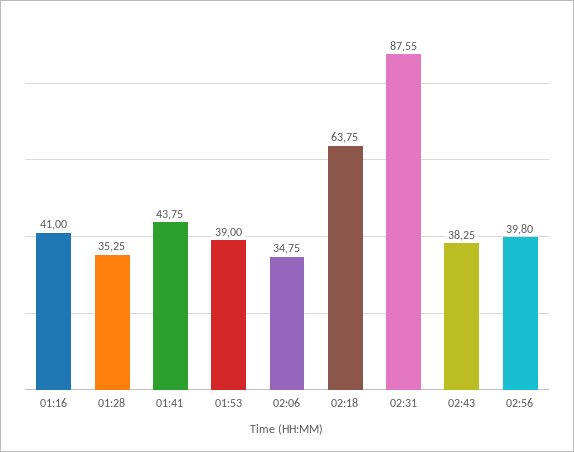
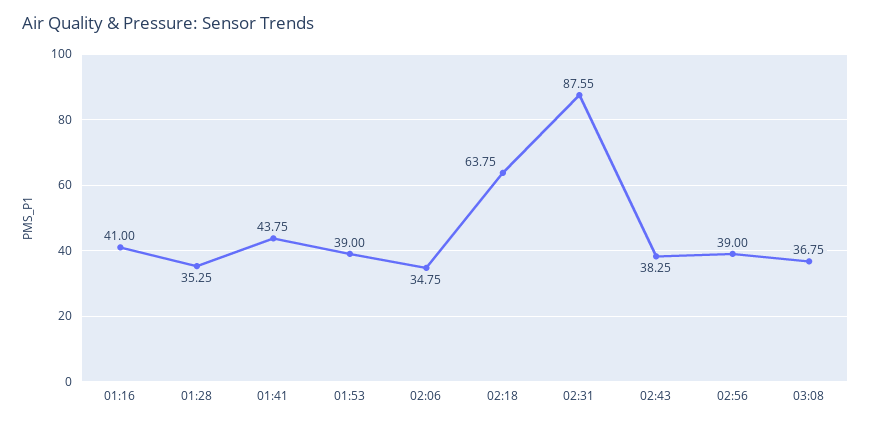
02:56: 39.8 -> 39
03:08: none -> 36.75

